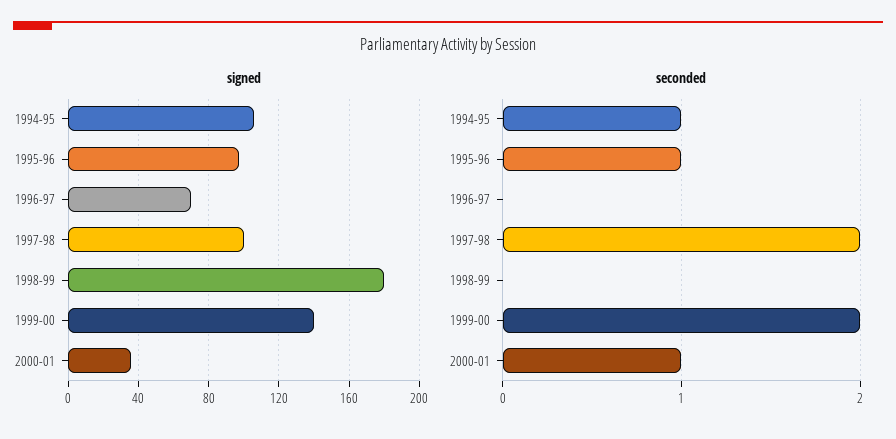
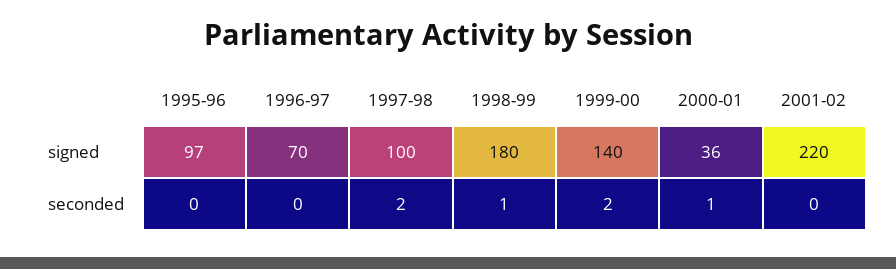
signed, 1994-95: 105 -> none
seconded, 1994-95: 1 -> none
seconded, 1995-96: 1 -> 0
seconded, 1998-99: 0 -> 1
signed, 2001-02: none -> 220
seconded, 2001-02: none -> 0

